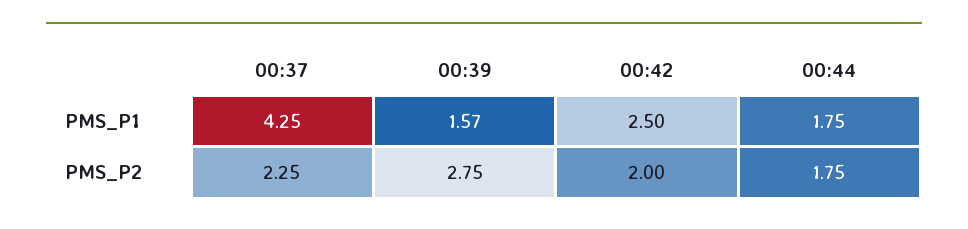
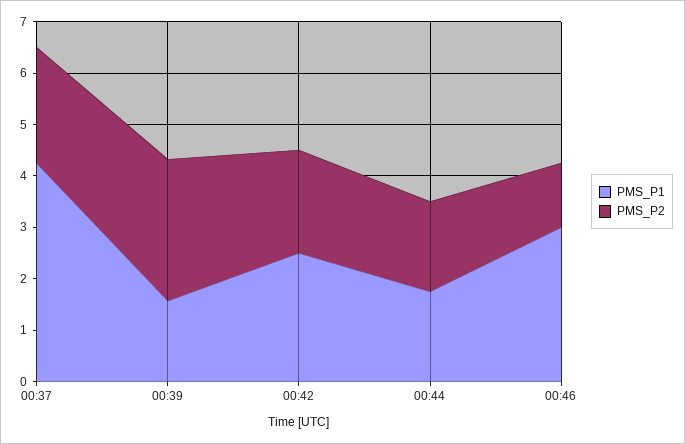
PMS_P1, 00:46: none -> 3
PMS_P2, 00:46: none -> 1.2

